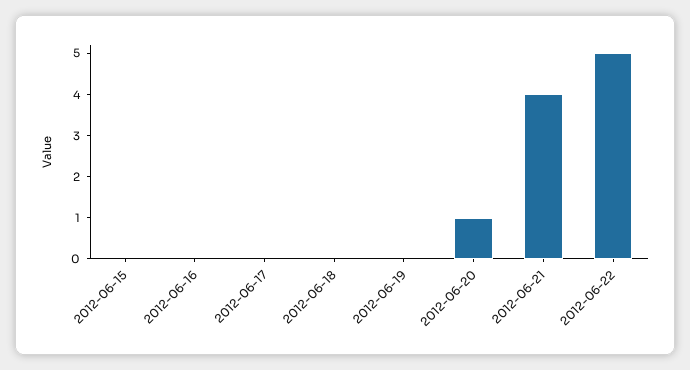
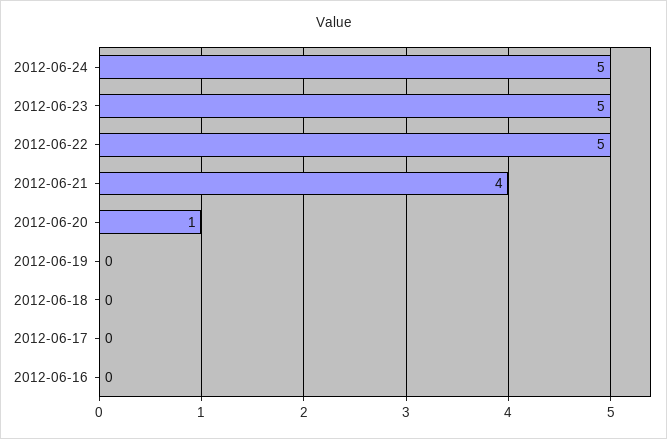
2012-06-15: 0 -> none
2012-06-24: none -> 5
2012-06-23: none -> 5

